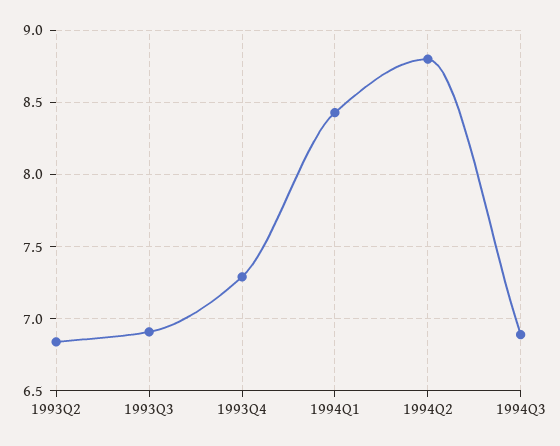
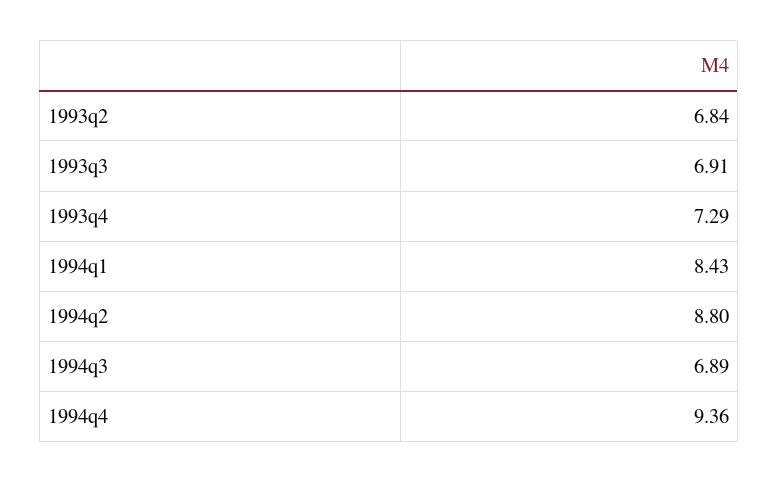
1994q4: none -> 9.36

